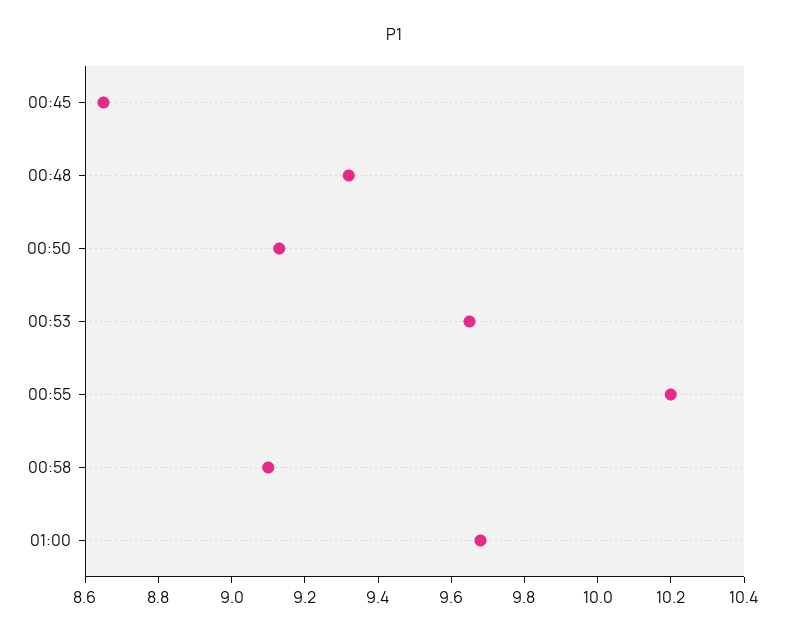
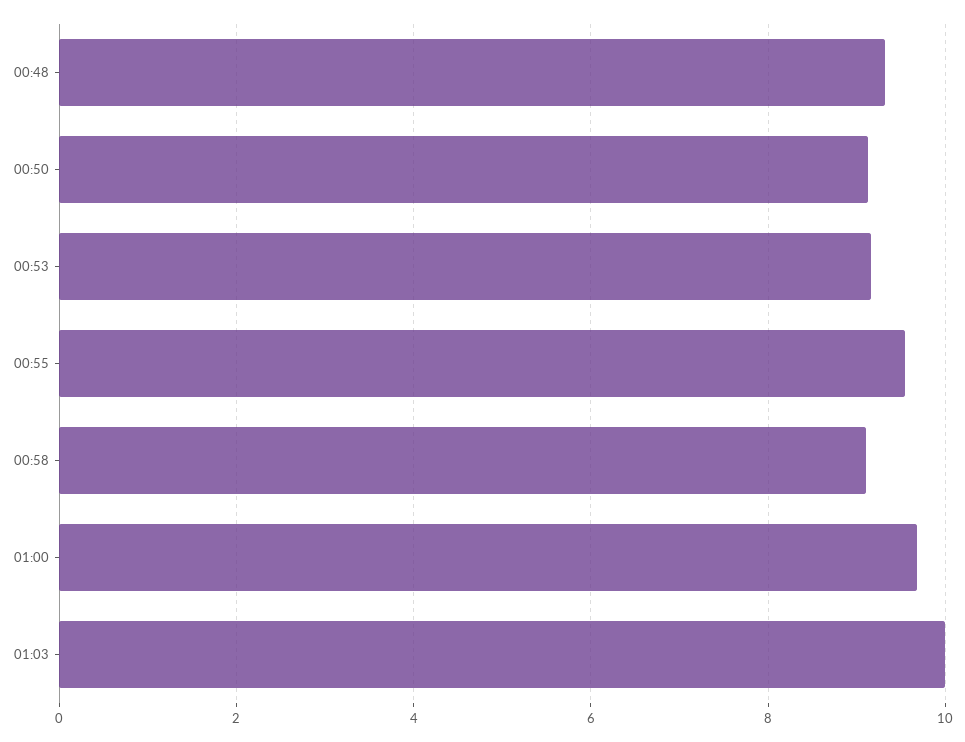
00:45: 8.65 -> none
00:53: 9.65 -> 9.2
00:55: 10.2 -> 9.6
01:03: none -> 10

